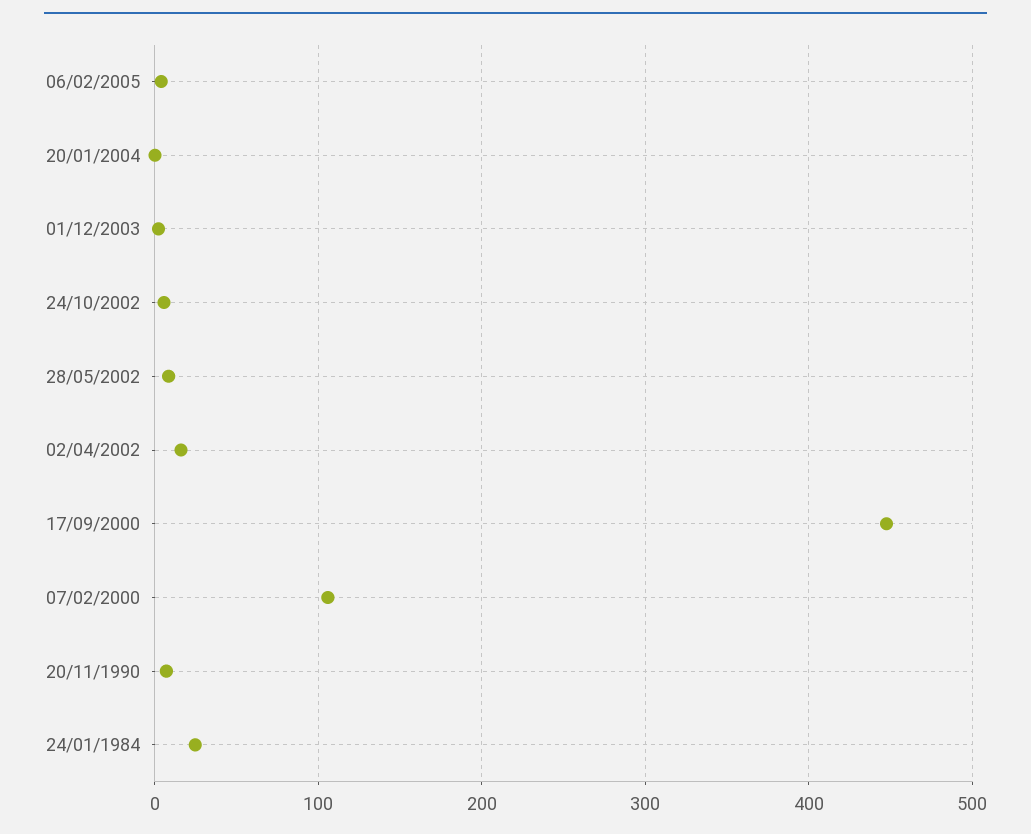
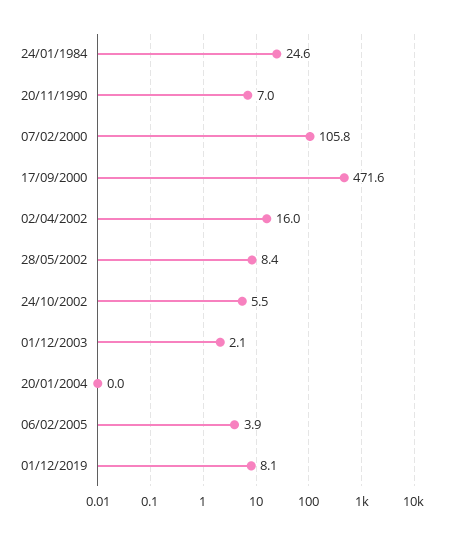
17/09/2000: 450 -> 471.6
01/12/2019: none -> 8.1

